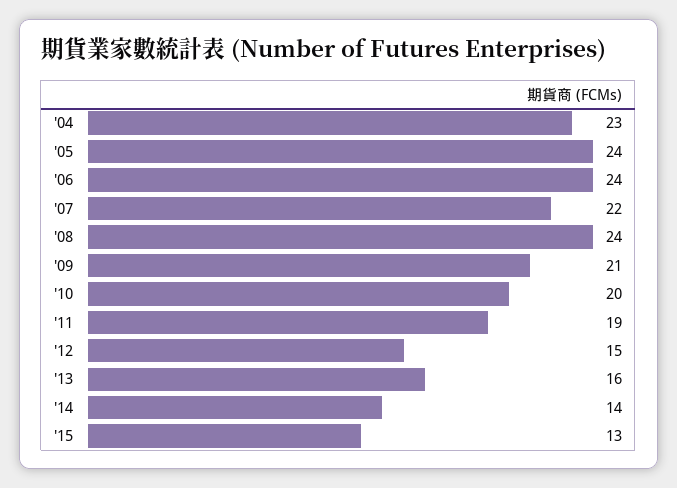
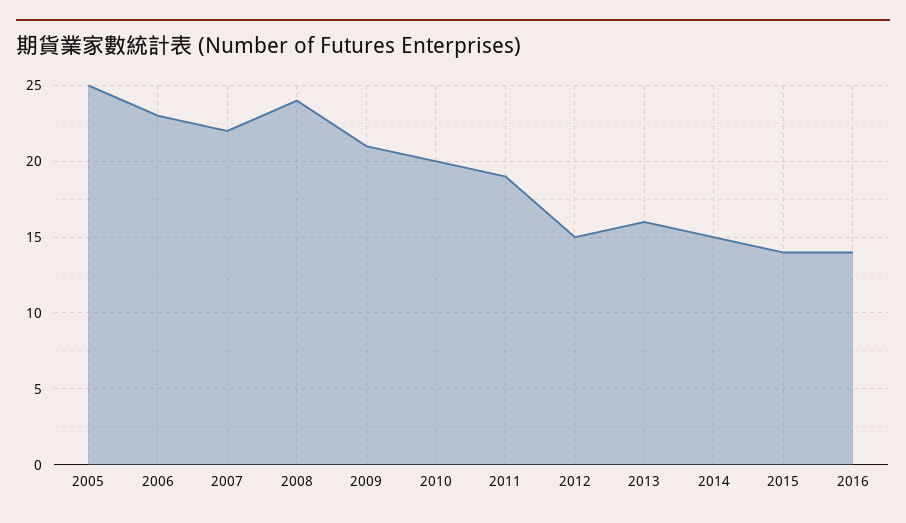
'04: 23 -> none
'05: 24 -> 25
'06: 24 -> 23
'14: 14 -> 15
'15: 13 -> 14
2016: none -> 14

